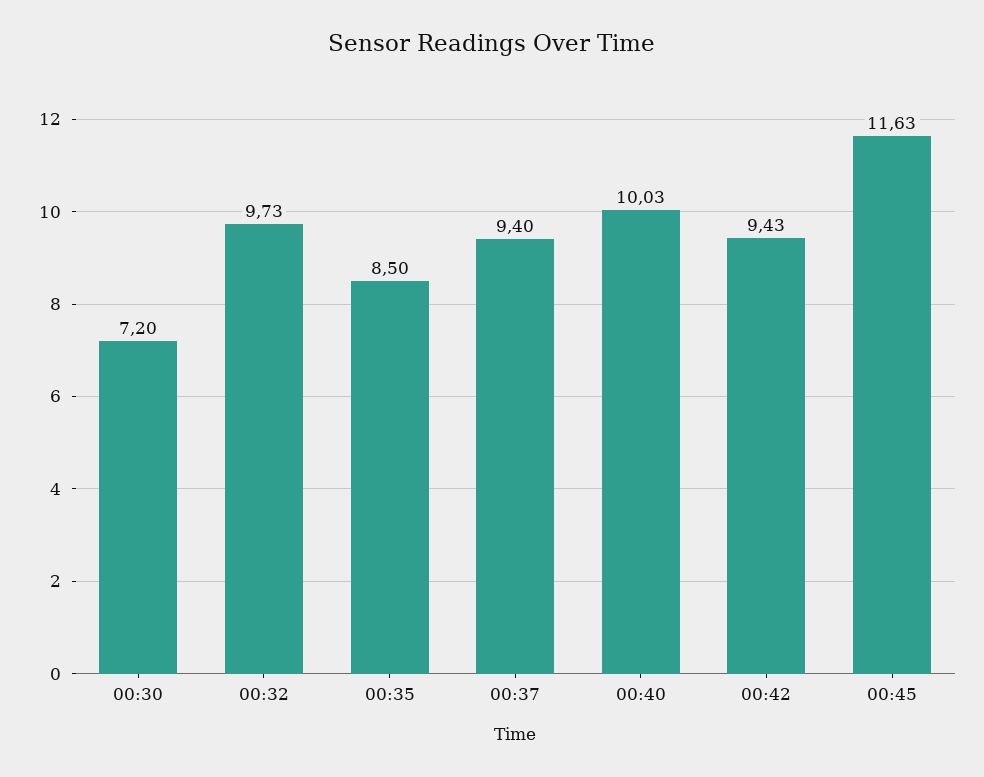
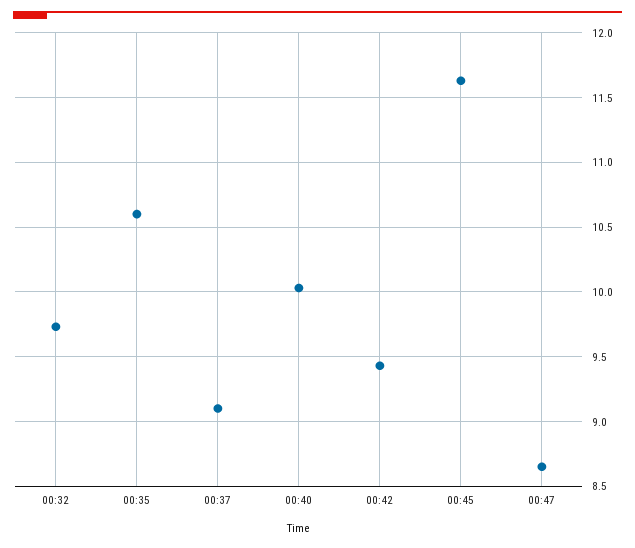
00:30: 7.2 -> none
00:35: 8.5 -> 10.6
00:37: 9.4 -> 9.1
00:47: none -> 8.65

